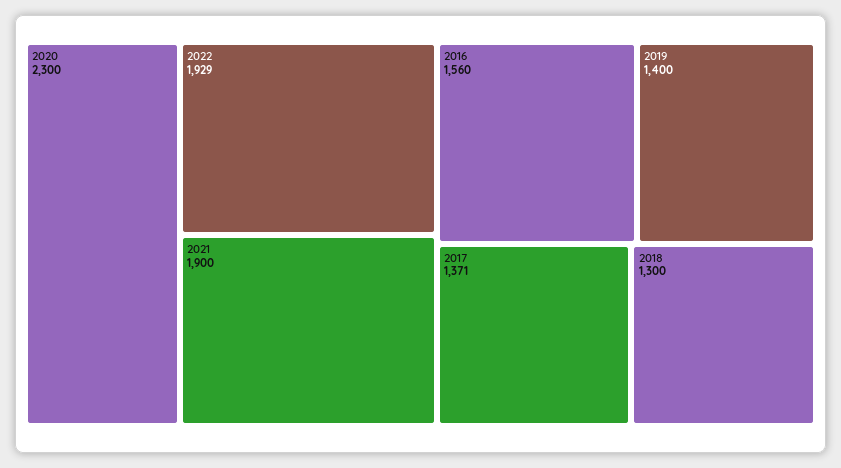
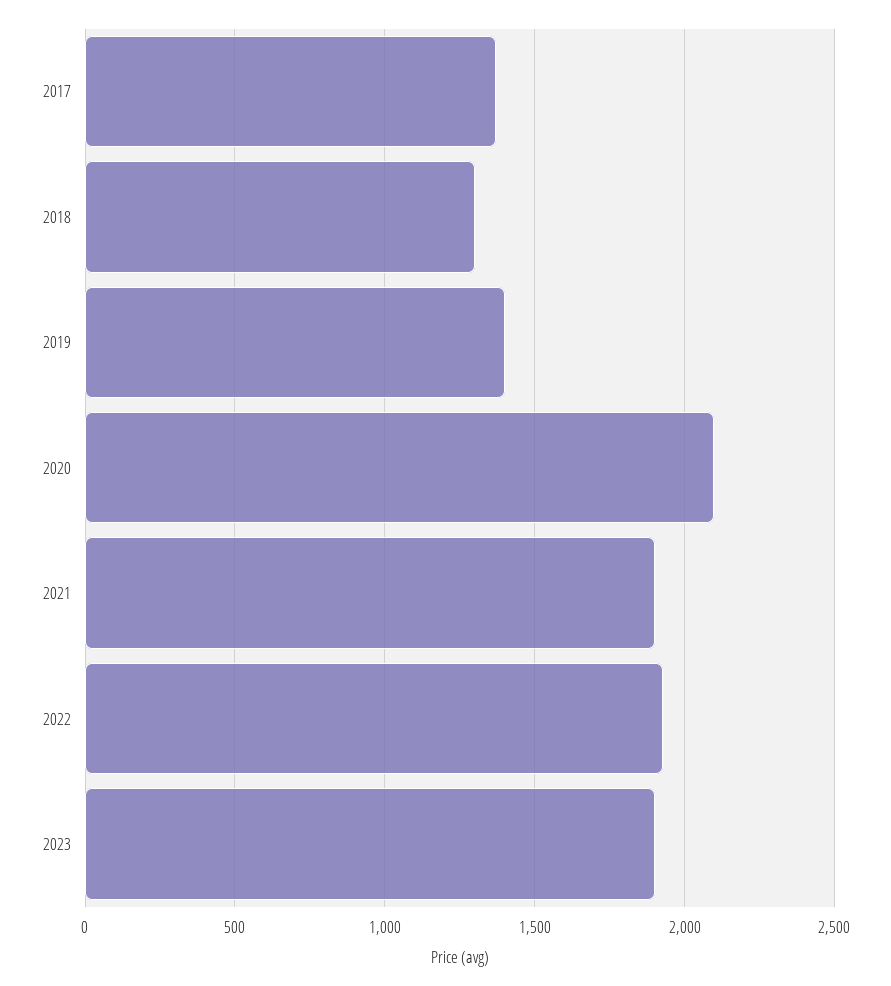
2020: 2300 -> 2100
2016: 1560 -> none
2023: none -> 1900

